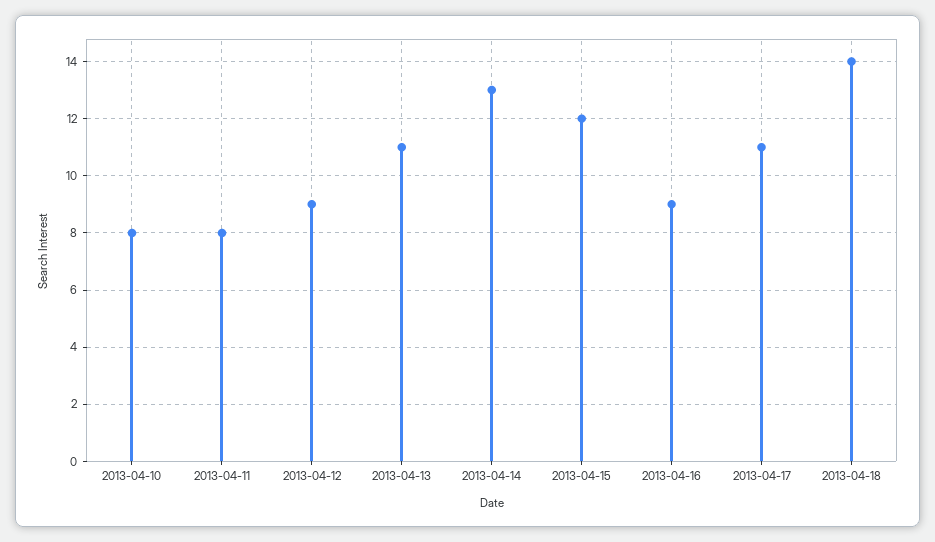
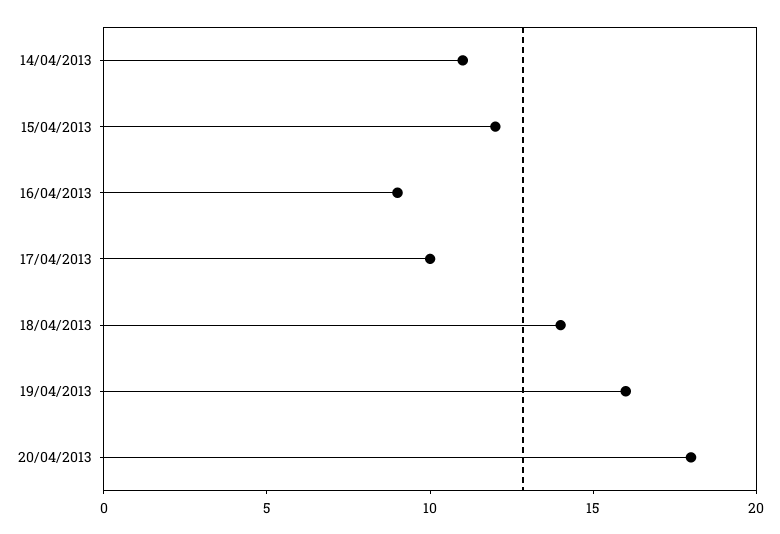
2013-04-10: 8 -> none
2013-04-11: 8 -> none
2013-04-12: 9 -> none
2013-04-13: 11 -> none
2013-04-14: 13 -> 11
2013-04-17: 11 -> 10
19/04/2013: none -> 16
20/04/2013: none -> 18

